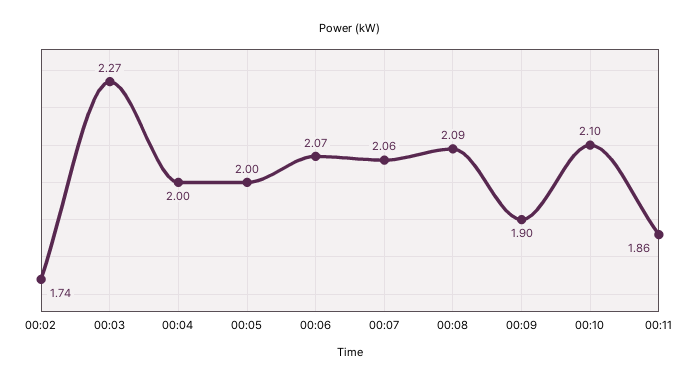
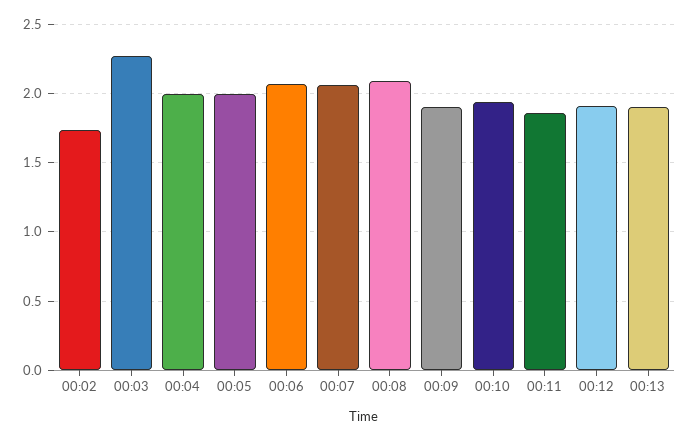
00:10: 2.1 -> 1.95
00:12: none -> 1.9
00:13: none -> 1.9

